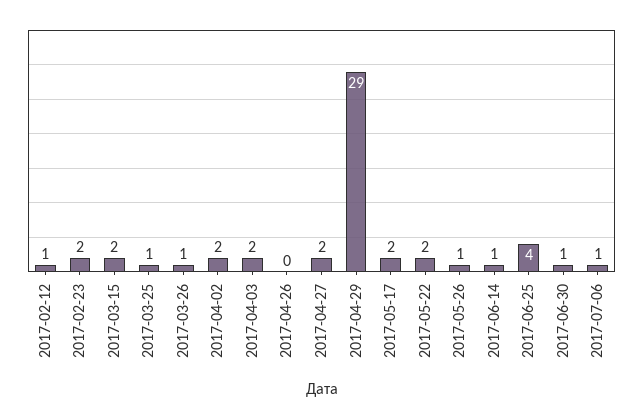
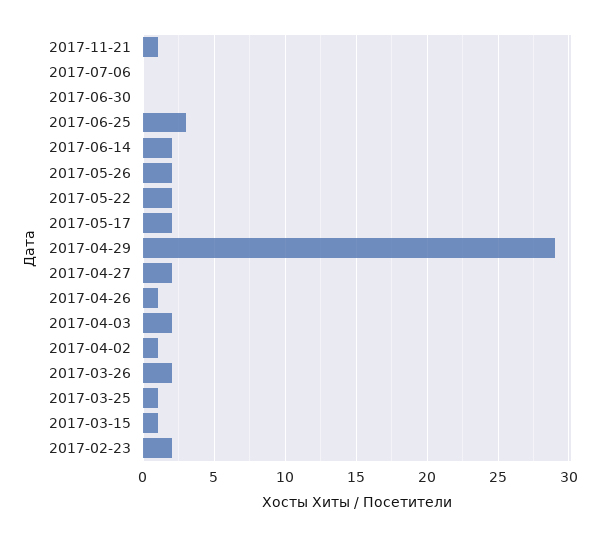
2017-02-12: 1 -> none
2017-03-15: 2 -> 1
2017-03-26: 1 -> 2
2017-04-02: 2 -> 1
2017-04-26: 0 -> 1
2017-05-26: 1 -> 2
2017-06-14: 1 -> 2
2017-06-25: 4 -> 3
2017-06-30: 1 -> 0
2017-07-06: 1 -> 0
2017-11-21: none -> 1

